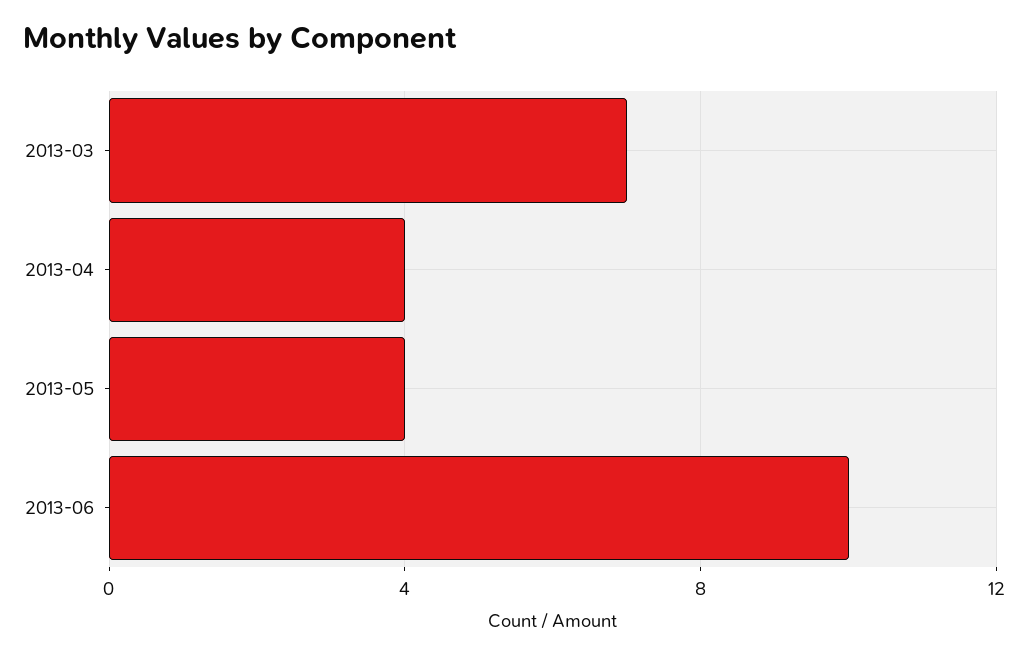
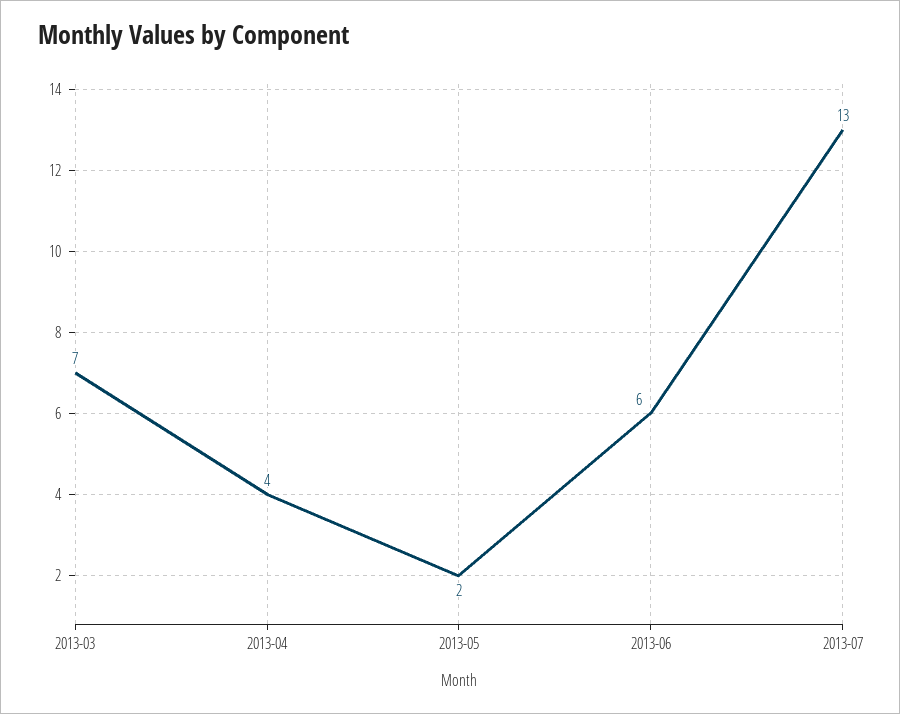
2013-05: 4 -> 2
2013-06: 10 -> 6
2013-07: none -> 13

